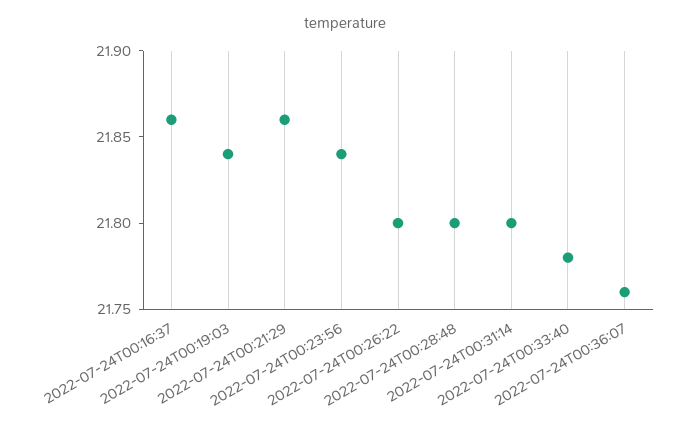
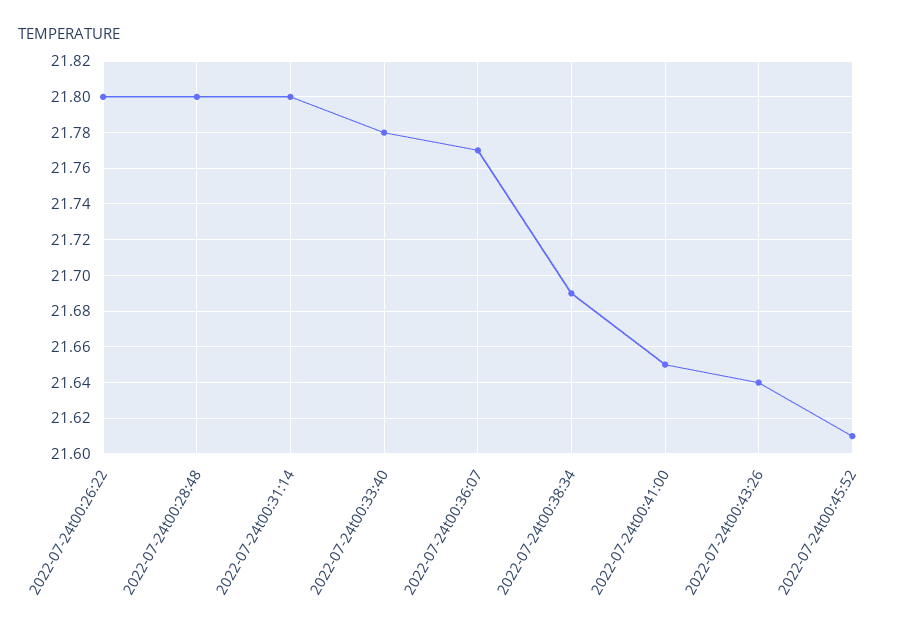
2022-07-24T00:16:37: 21.86 -> none
2022-07-24T00:19:03: 21.84 -> none
2022-07-24T00:21:29: 21.86 -> none
2022-07-24T00:23:56: 21.84 -> none
2022-07-24T00:36:07: 21.76 -> 21.77
2022-07-24t00:38:34: none -> 21.69
2022-07-24t00:41:00: none -> 21.65
2022-07-24t00:43:26: none -> 21.64
2022-07-24t00:45:52: none -> 21.61

